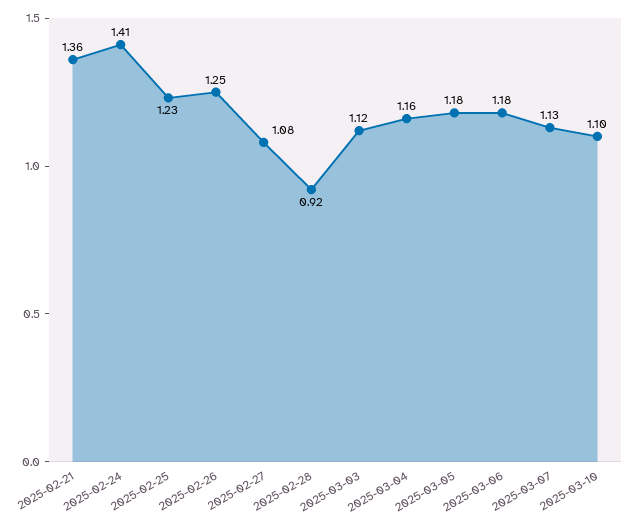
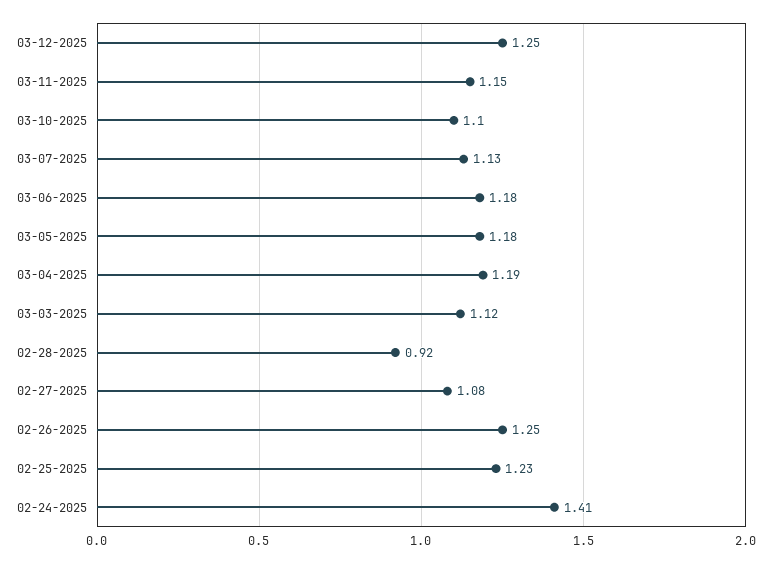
2025-02-21: 1.36 -> none
2025-03-04: 1.16 -> 1.19
03-12-2025: none -> 1.25
03-11-2025: none -> 1.15

